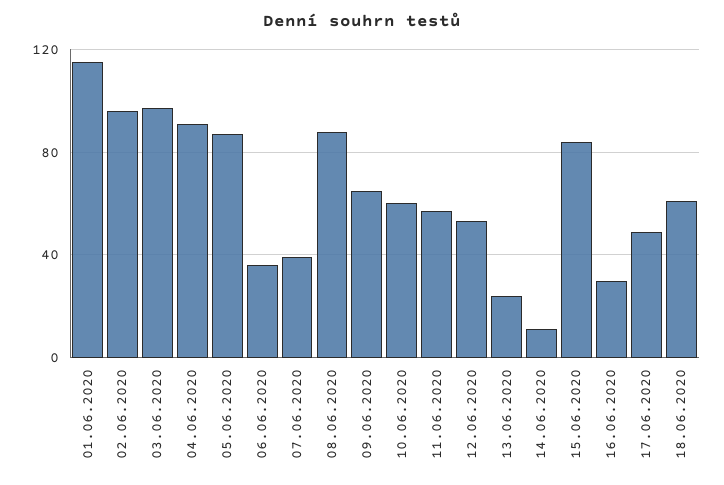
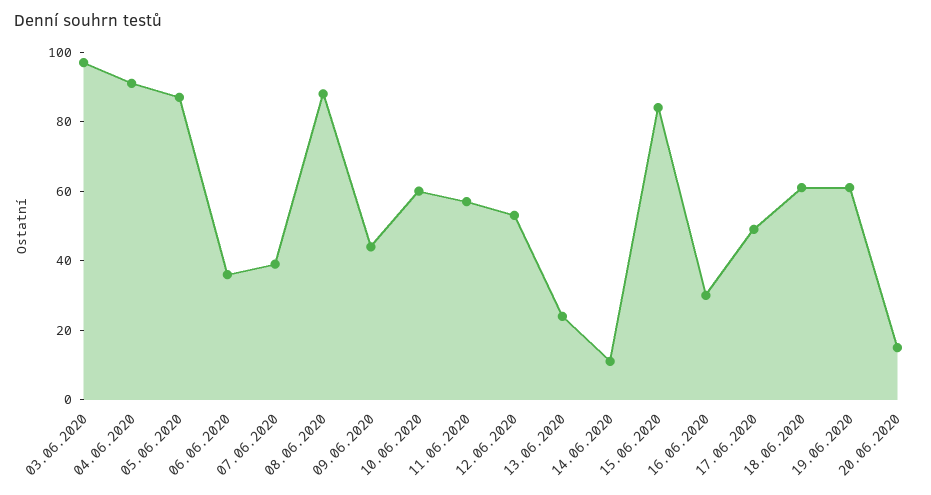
01.06.2020: 115 -> none
02.06.2020: 95 -> none
09.06.2020: 65 -> 45
19.06.2020: none -> 60
20.06.2020: none -> 15

